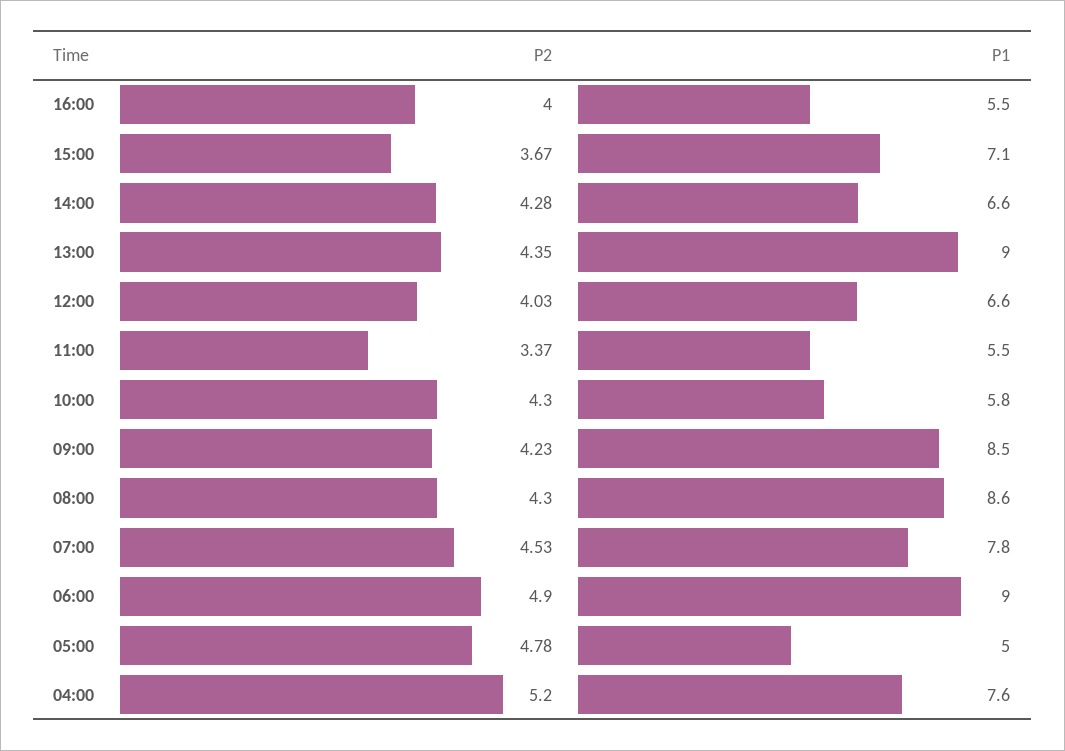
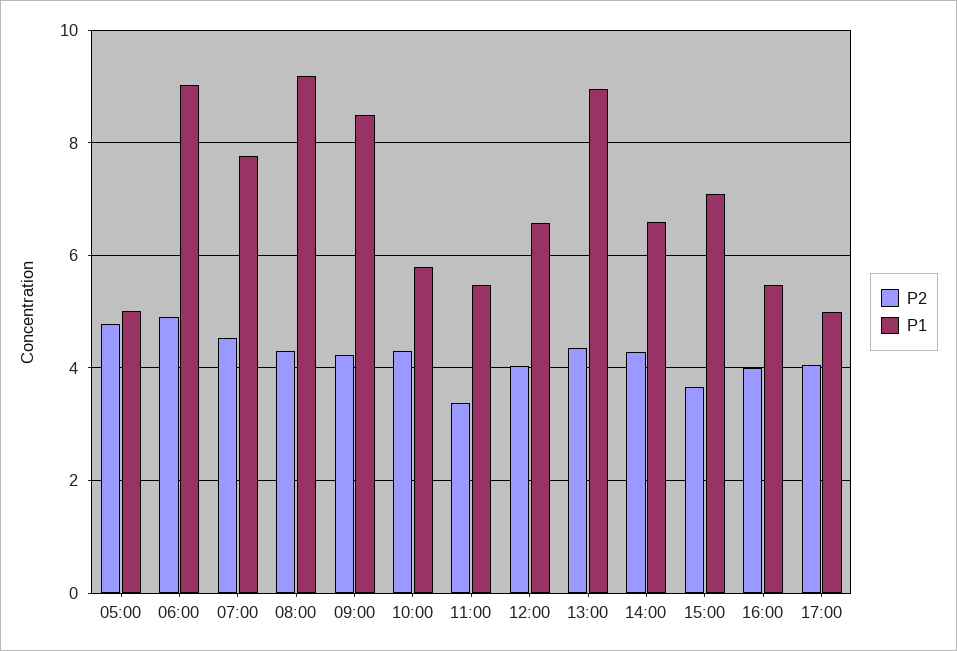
P1, 08:00: 8.6 -> 9.2
P2, 04:00: 5.2 -> none
P1, 04:00: 7.6 -> none
P2, 17:00: none -> 4
P1, 17:00: none -> 5

